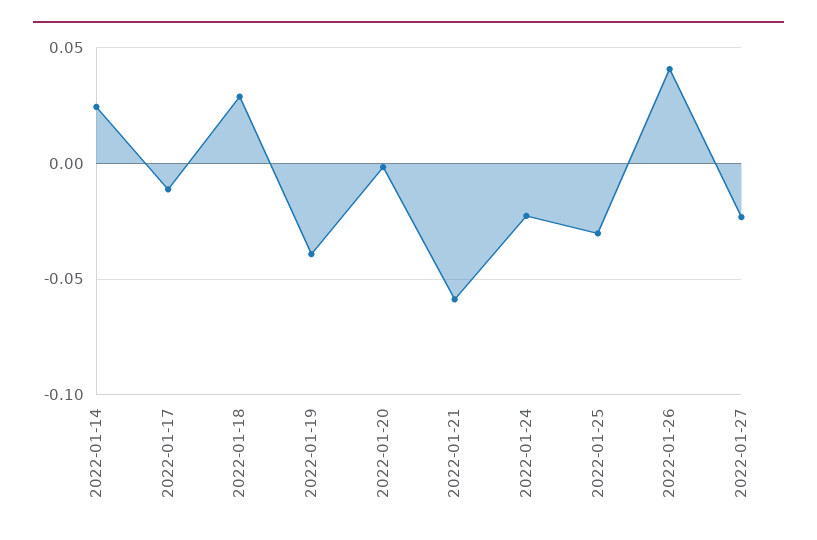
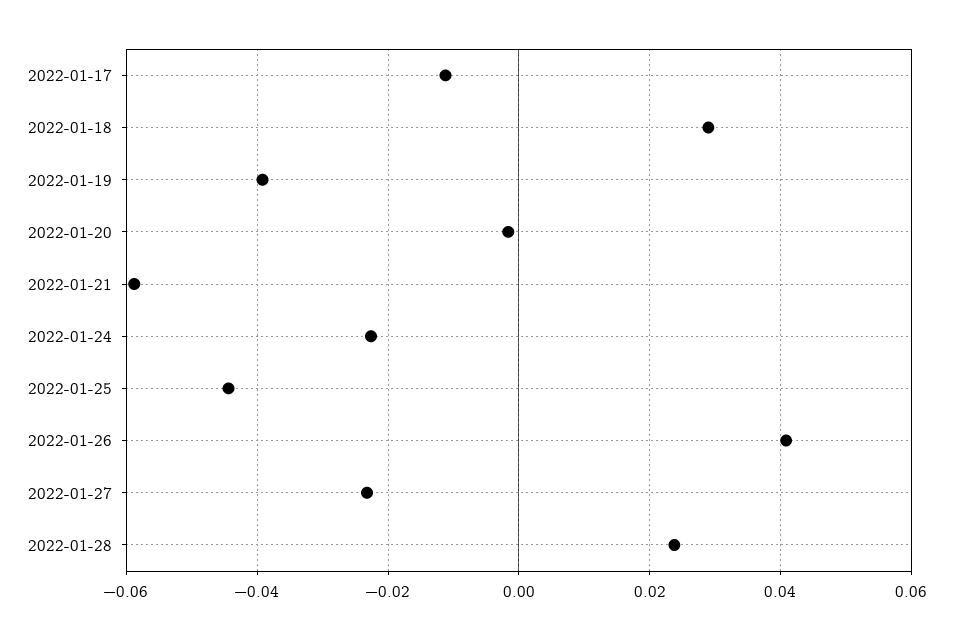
2022-01-14: 0.025 -> none
2022-01-25: -0.03 -> -0.044
2022-01-28: none -> 0.024

